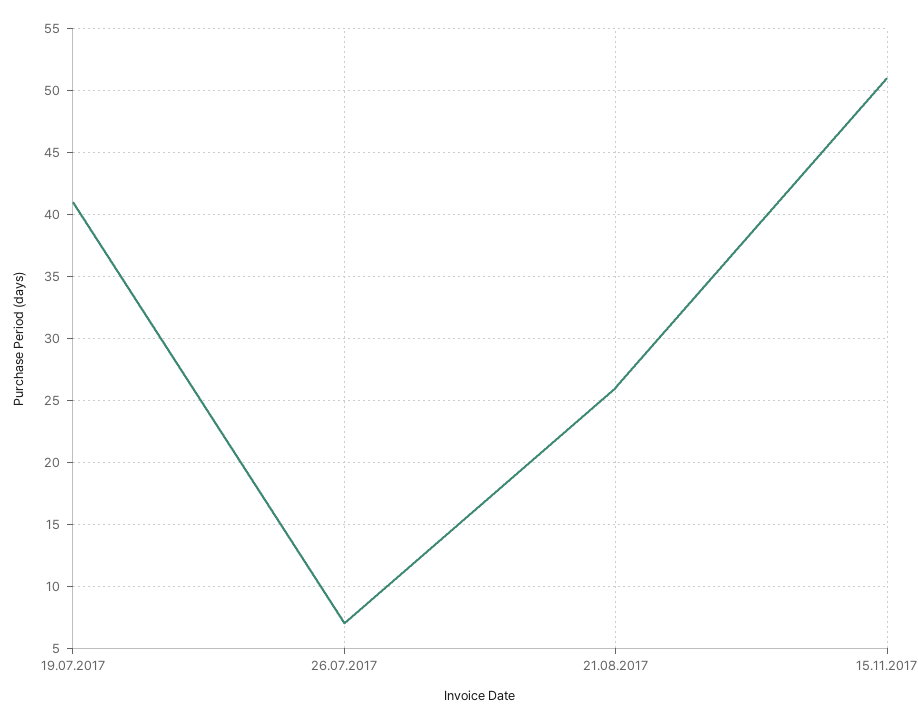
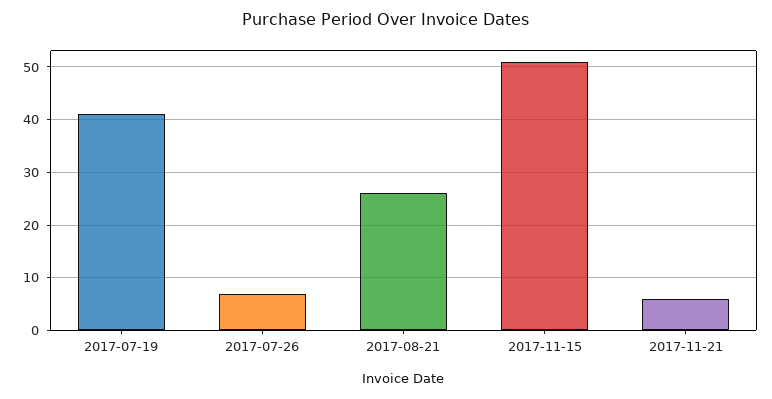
2017-11-21: none -> 5

